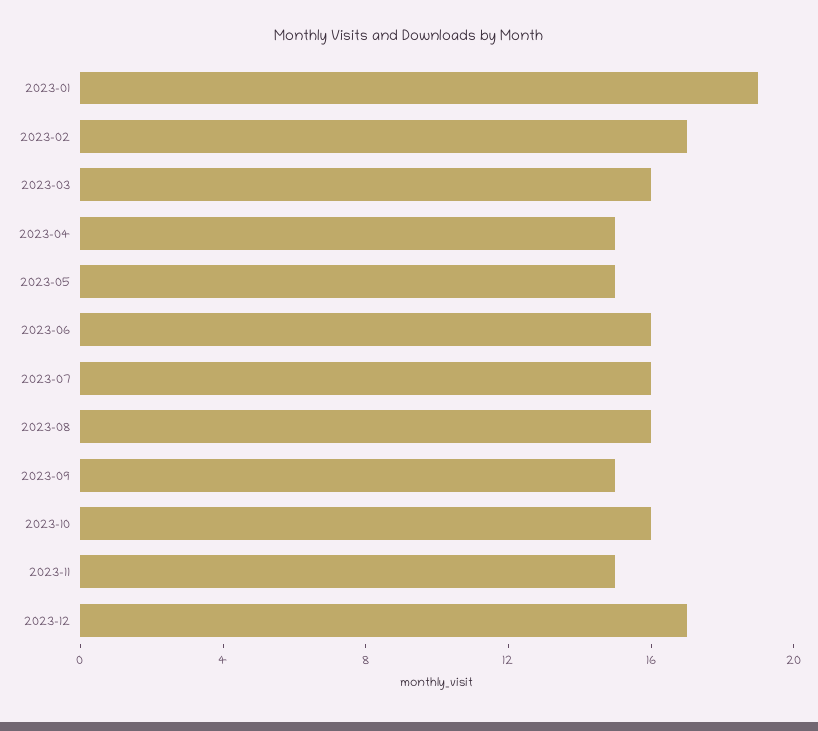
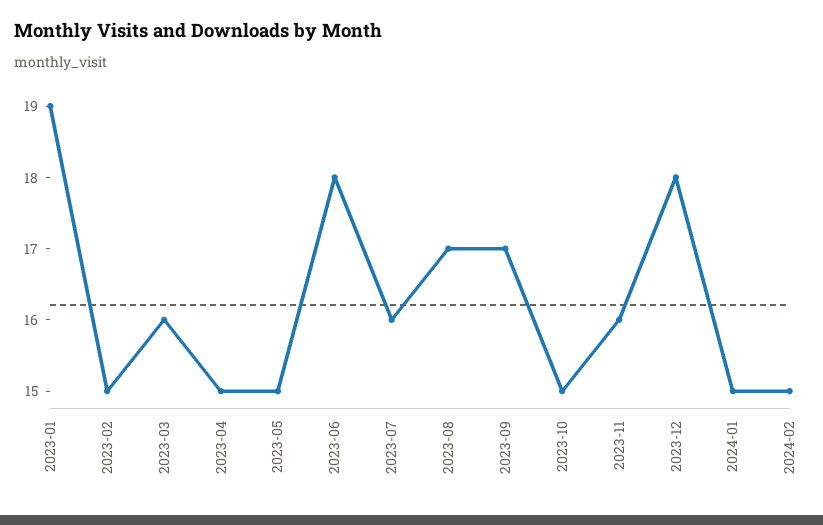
2023-02: 17 -> 15
2023-06: 16 -> 18
2023-08: 16 -> 17
2023-09: 15 -> 17
2023-10: 16 -> 15
2023-11: 15 -> 16
2023-12: 17 -> 18
2024-01: none -> 15
2024-02: none -> 15

